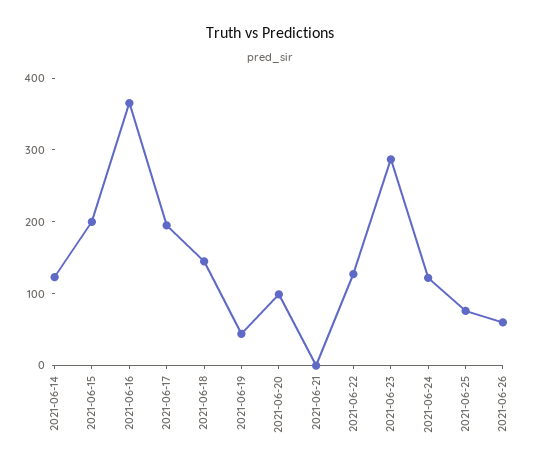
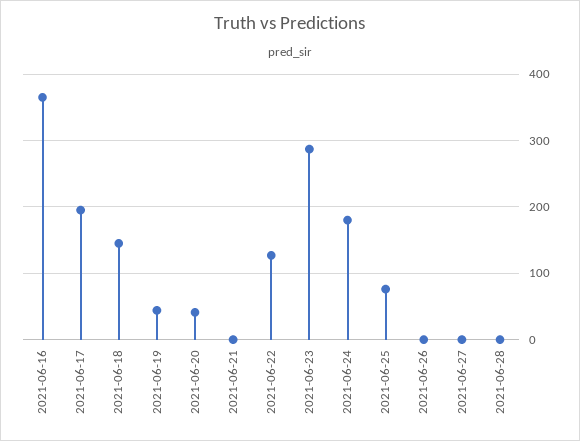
2021-06-14: 120 -> none
2021-06-15: 200 -> none
2021-06-20: 100 -> 40
2021-06-24: 120 -> 180
2021-06-26: 60 -> 0
2021-06-27: none -> 0
2021-06-28: none -> 0

